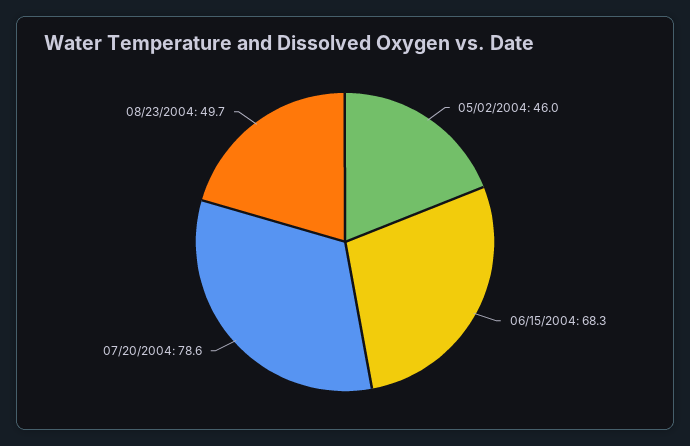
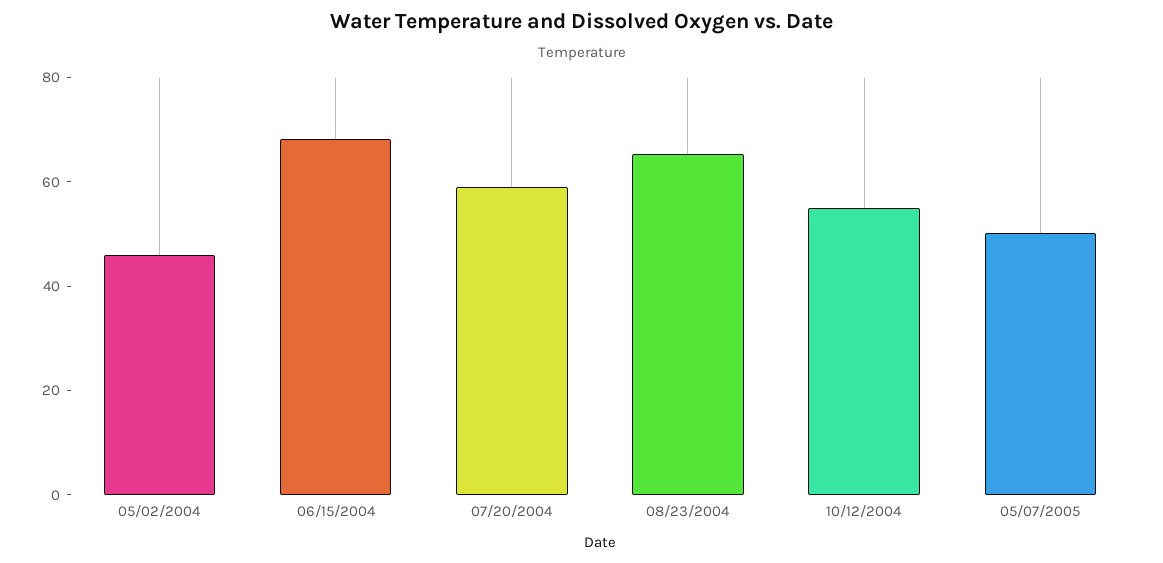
07/20/2004: 78.6 -> 60
08/23/2004: 49.7 -> 65
10/12/2004: none -> 55
05/07/2005: none -> 50

